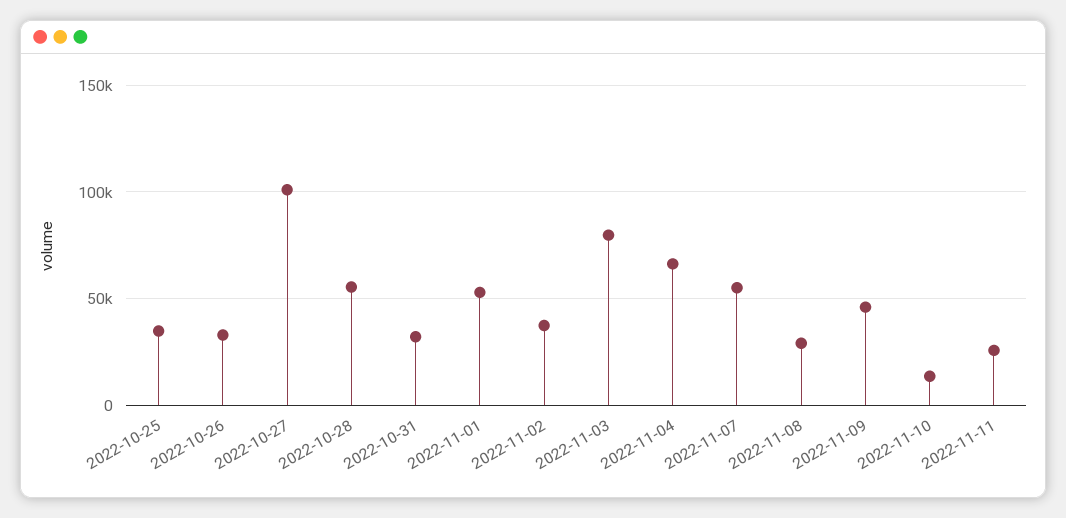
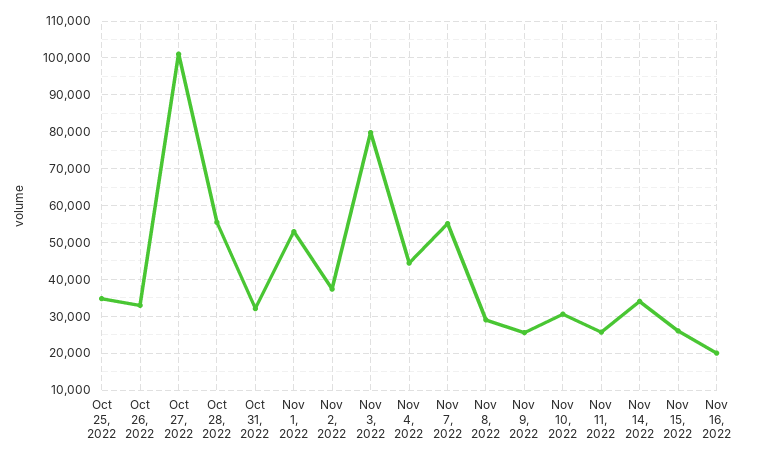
2022-11-04: 65000 -> 44000
2022-11-09: 45000 -> 26000
2022-11-10: 15000 -> 30000
Nov 14, 2022: none -> 34000
Nov 15, 2022: none -> 26000
Nov 16, 2022: none -> 20000

